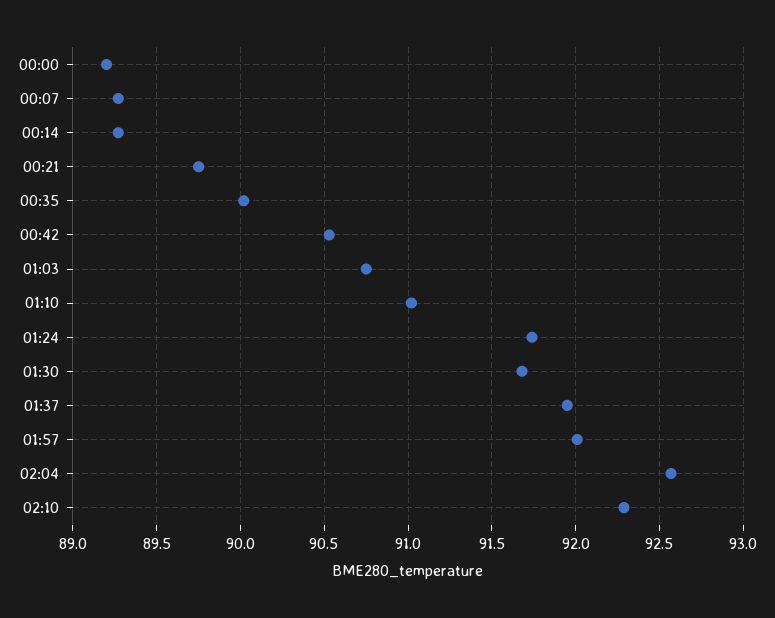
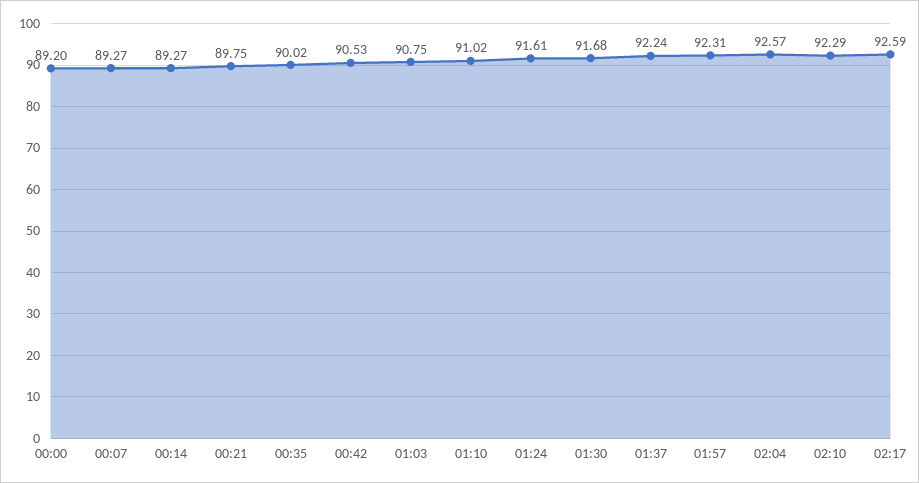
01:24: 91.75 -> 91.61
01:37: 91.95 -> 92.24
01:57: 92 -> 92.31
02:17: none -> 92.59

